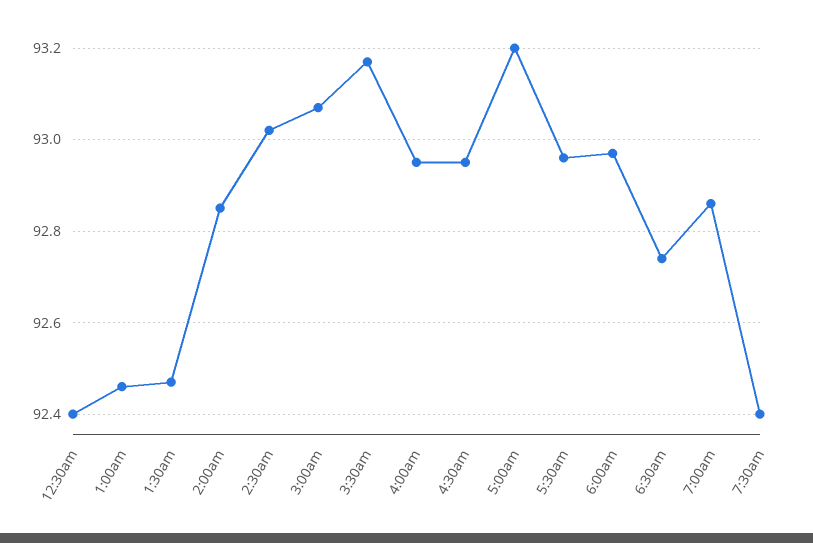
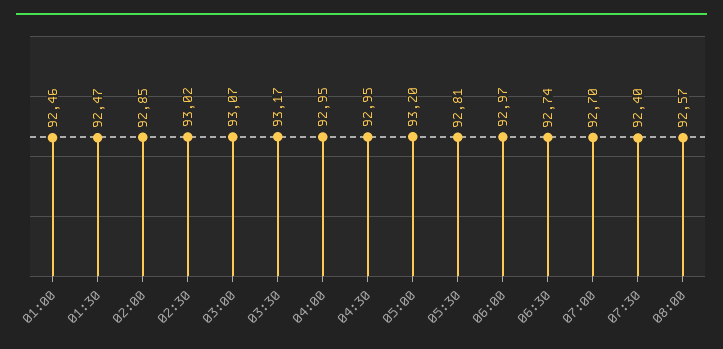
12:30am: 92.4 -> none
5:30am: 92.95 -> 92.81
7:00am: 92.85 -> 92.7
08:00: none -> 92.57

